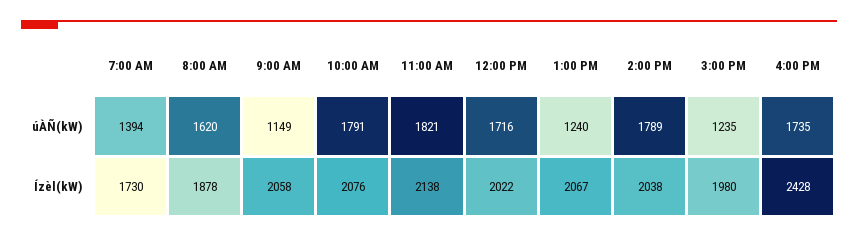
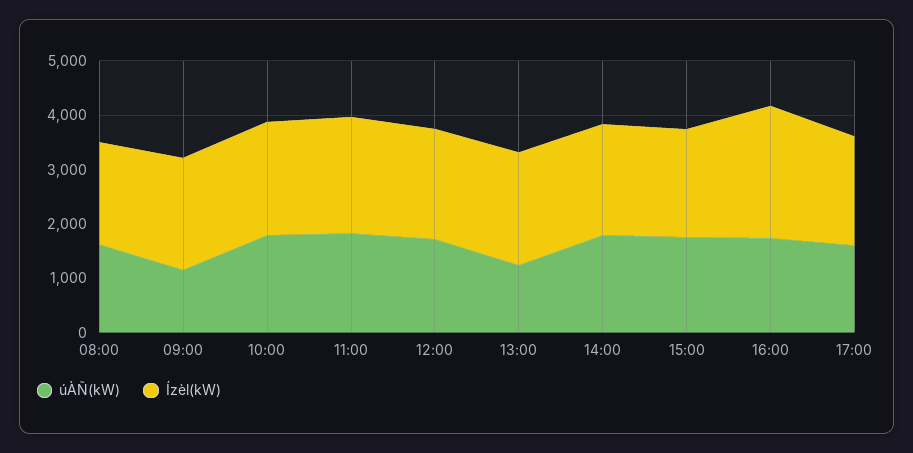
úÀÑ(kW), 7:00 AM: 1394 -> none
úÀÑ(kW), 3:00 PM: 1235 -> 1800
Ízèl(kW), 7:00 AM: 1730 -> none
úÀÑ(kW), 17:00: none -> 1600
Ízèl(kW), 17:00: none -> 2000

